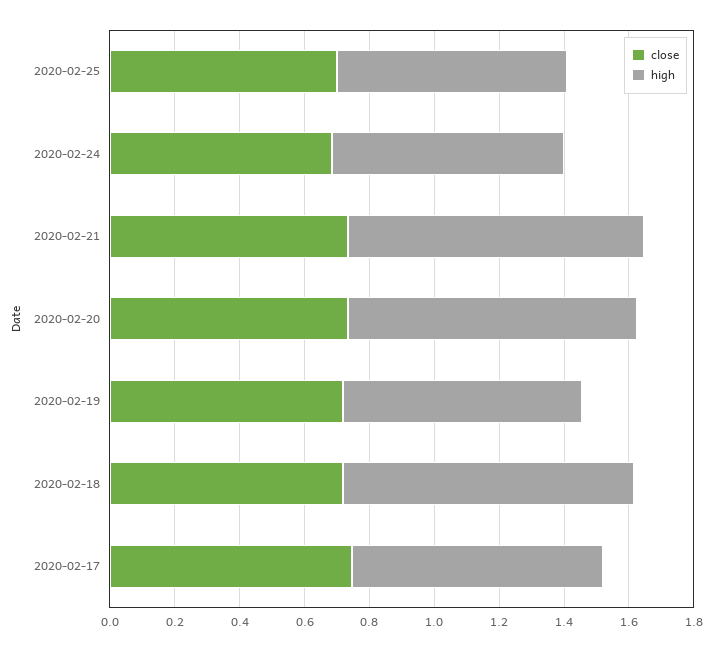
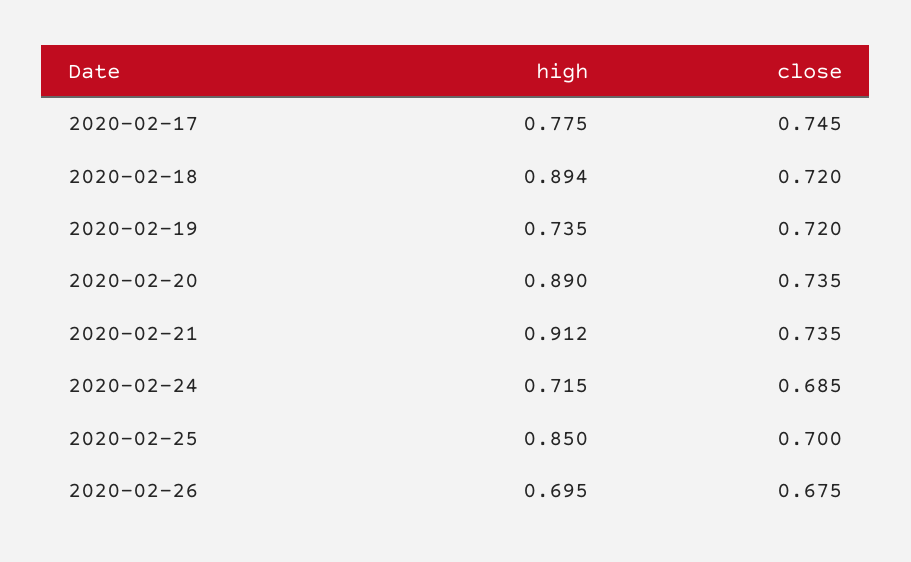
high, 2020-02-25: 0.7 -> 0.85
high, 2020-02-26: none -> 0.695
close, 2020-02-26: none -> 0.675

